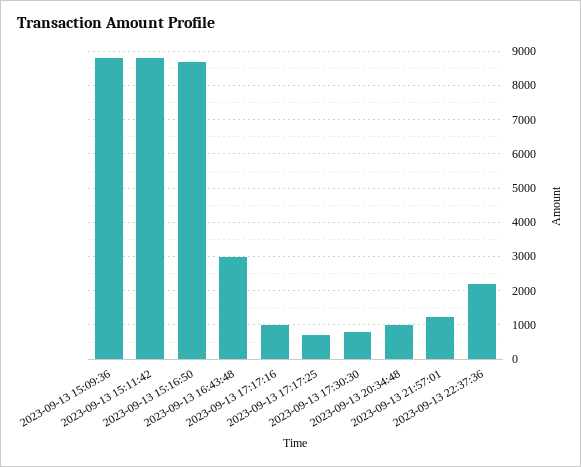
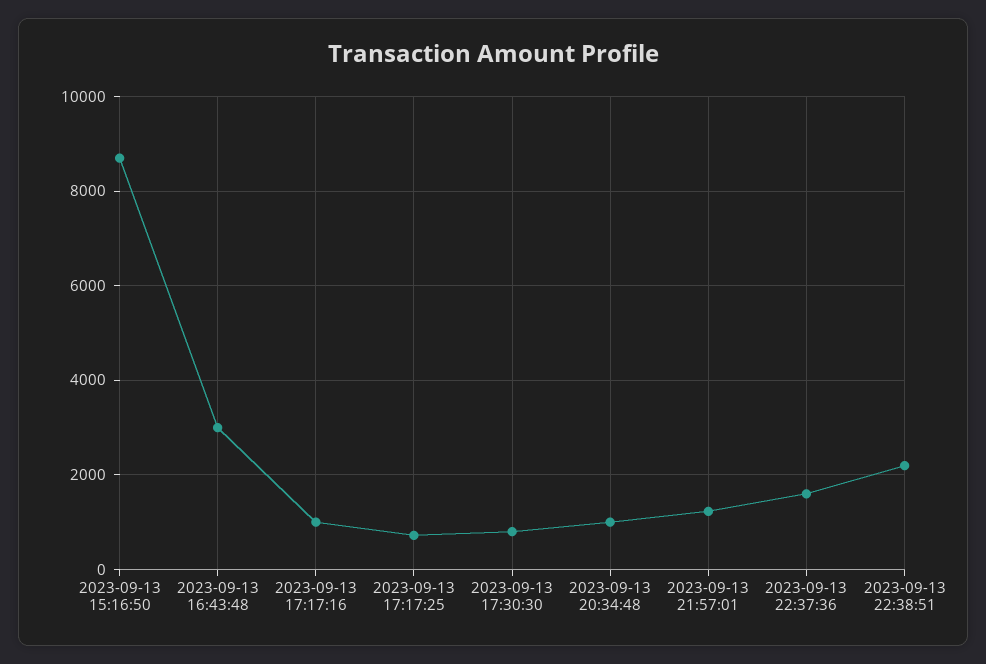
2023-09-13 15:09:36: 8800 -> none
2023-09-13 15:11:42: 8800 -> none
2023-09-13 22:37:36: 2200 -> 1600
2023-09-13 22:38:51: none -> 2200

